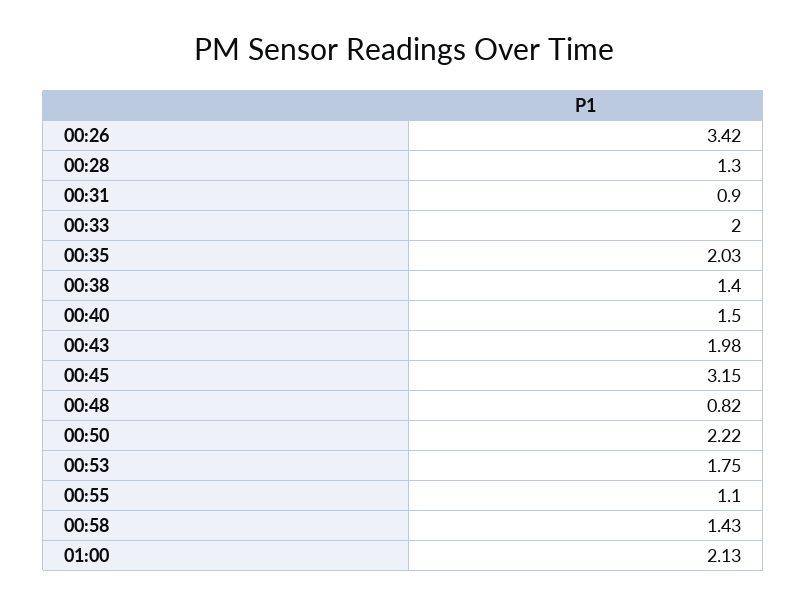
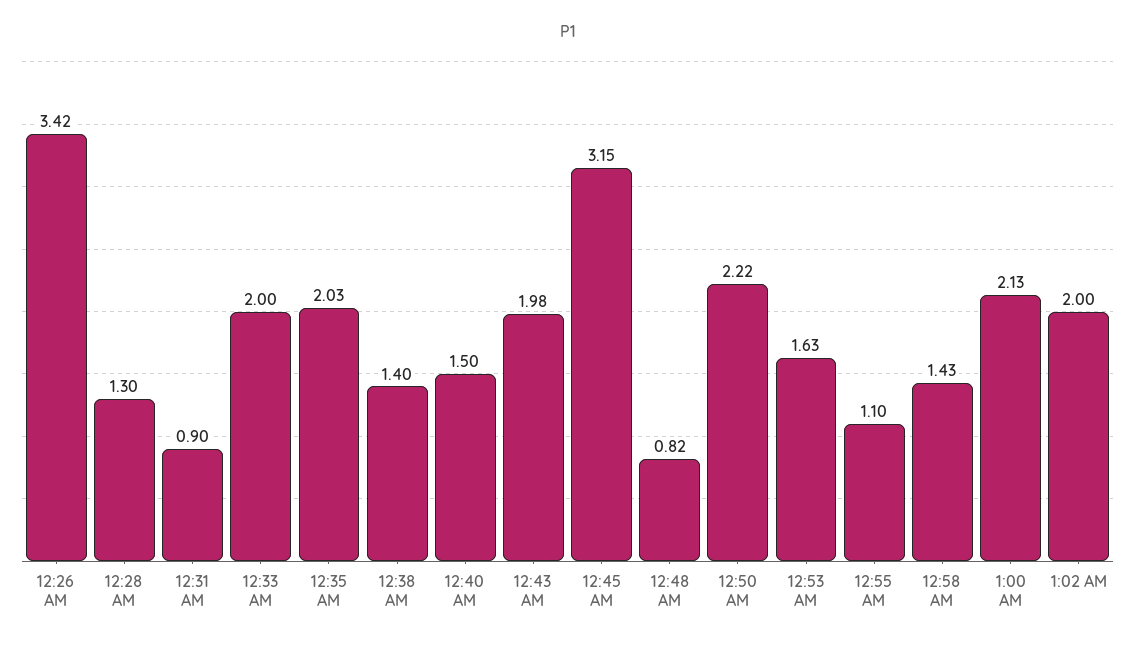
00:53: 1.75 -> 1.63
1:02 AM: none -> 2

